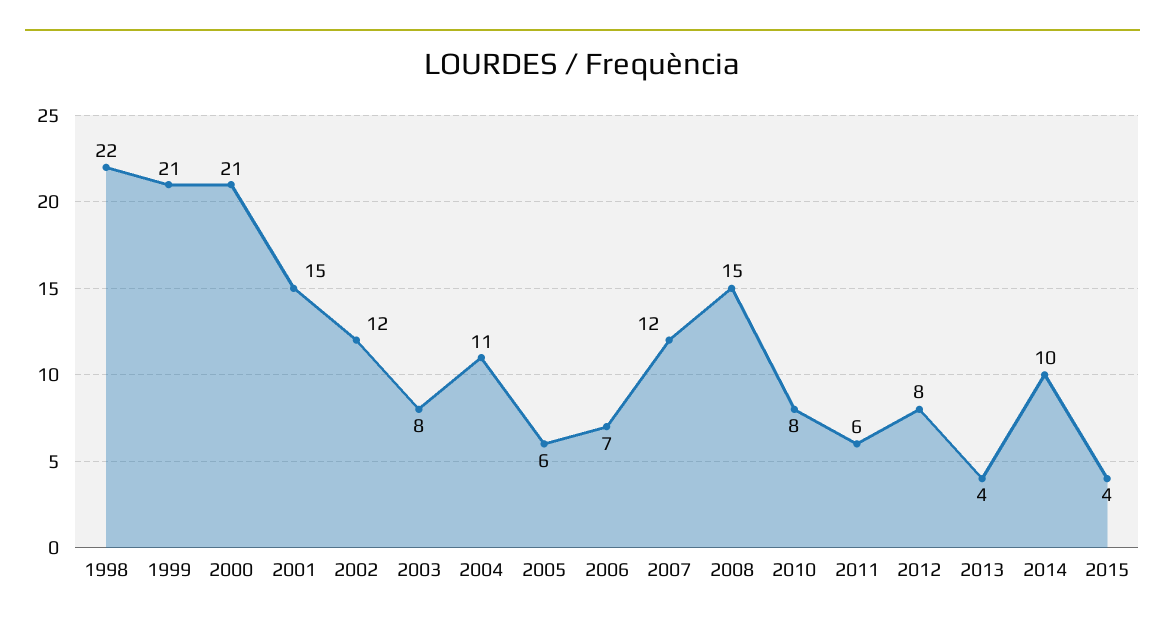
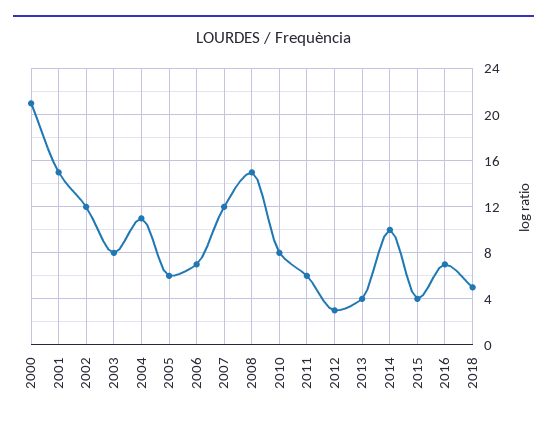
1998: 22 -> none
1999: 21 -> none
2012: 8 -> 3
2016: none -> 7
2018: none -> 5

